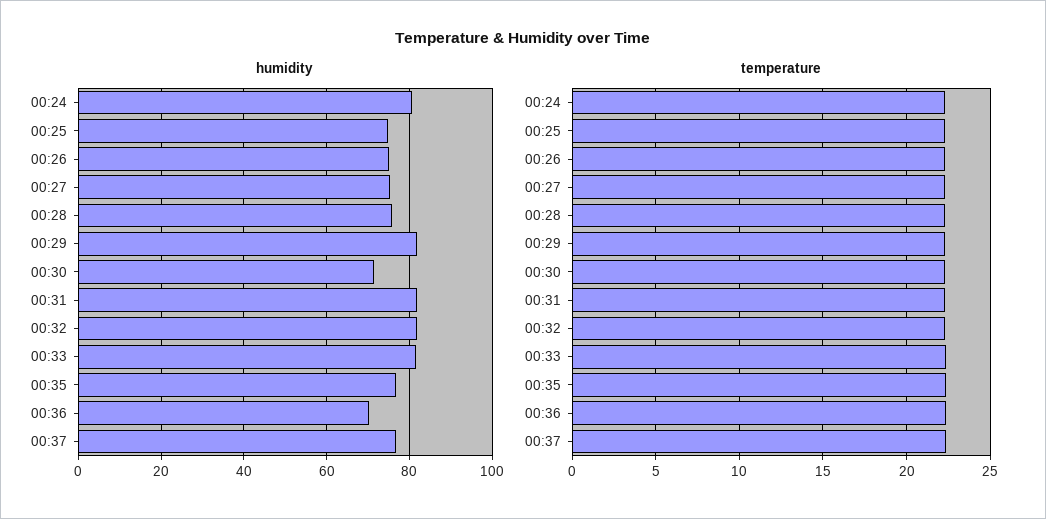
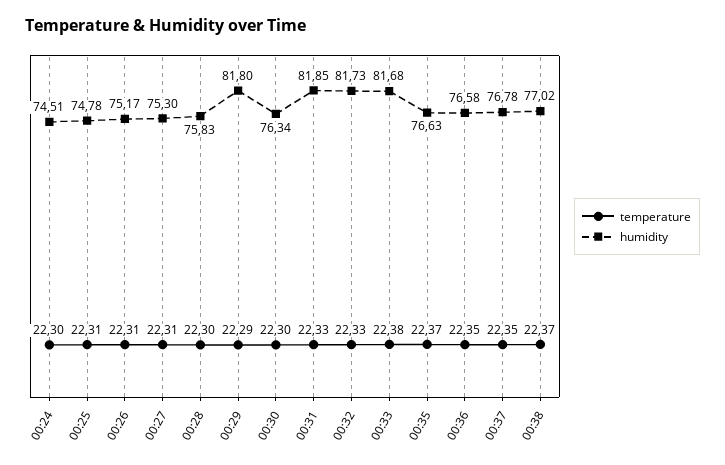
humidity, 00:24: 80 -> 74.51
humidity, 00:30: 72 -> 76.34
humidity, 00:36: 70 -> 76.58
temperature, 00:38: none -> 22.37
humidity, 00:38: none -> 77.02

